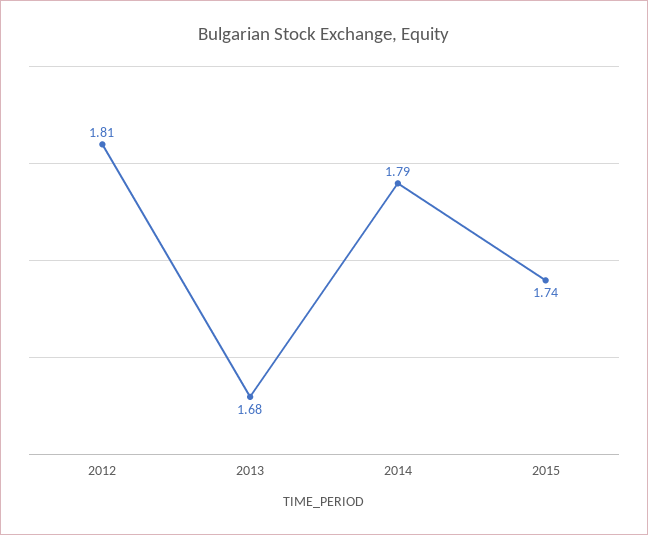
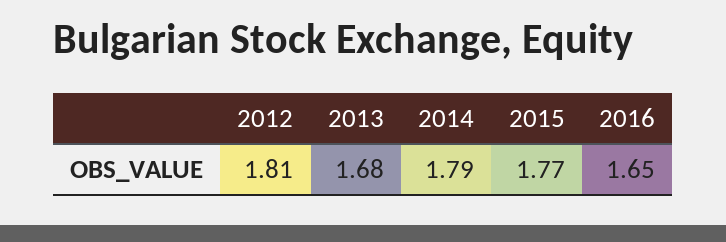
2015: 1.74 -> 1.77
2016: none -> 1.65

